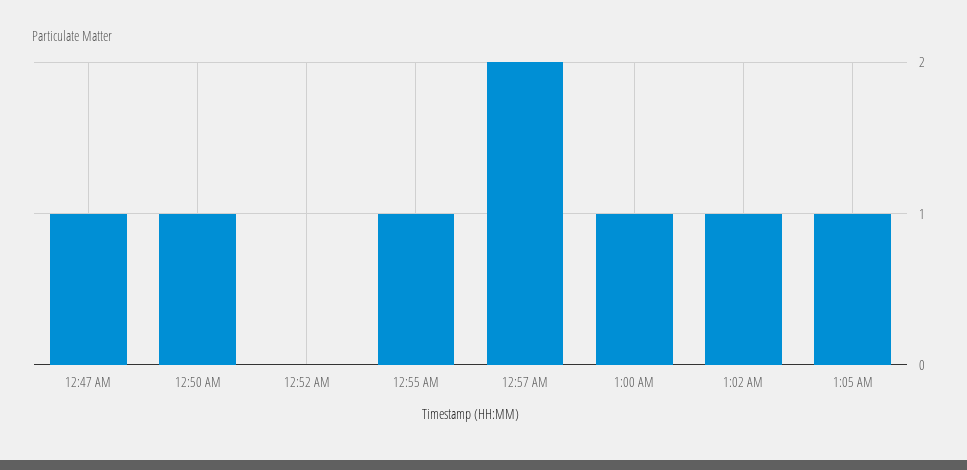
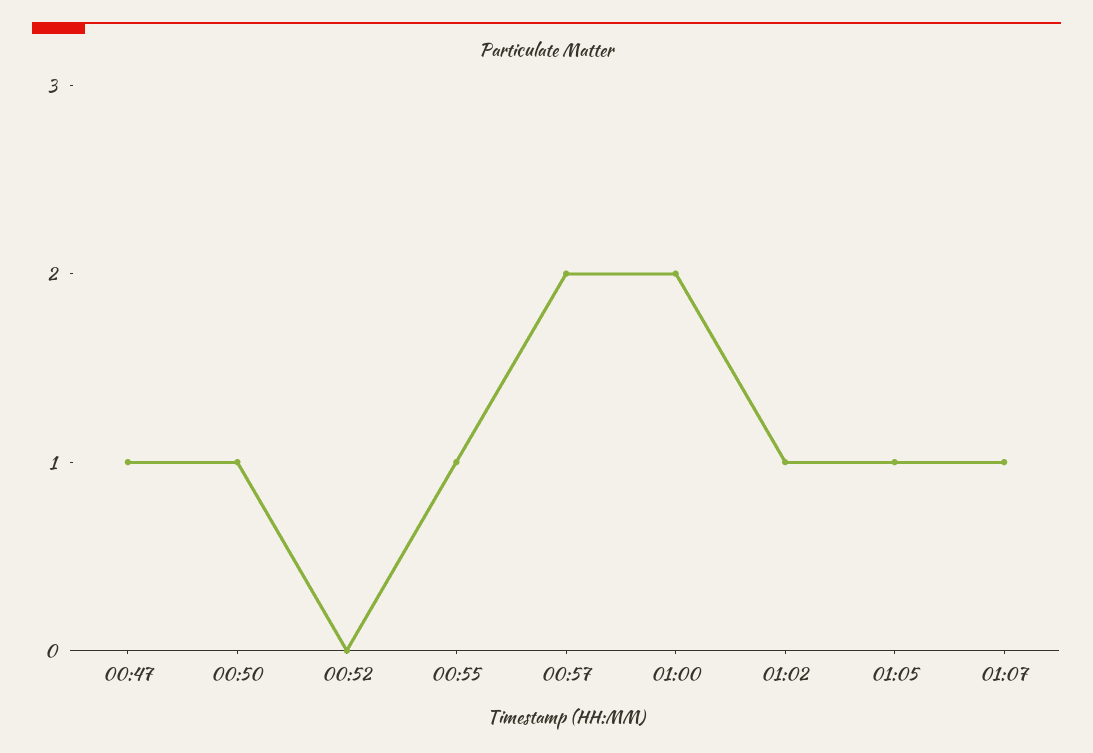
1:00 AM: 1 -> 2
01:07: none -> 1

